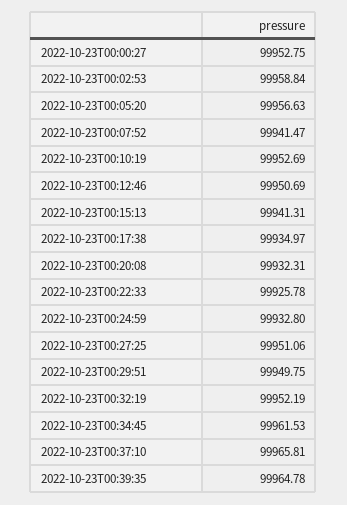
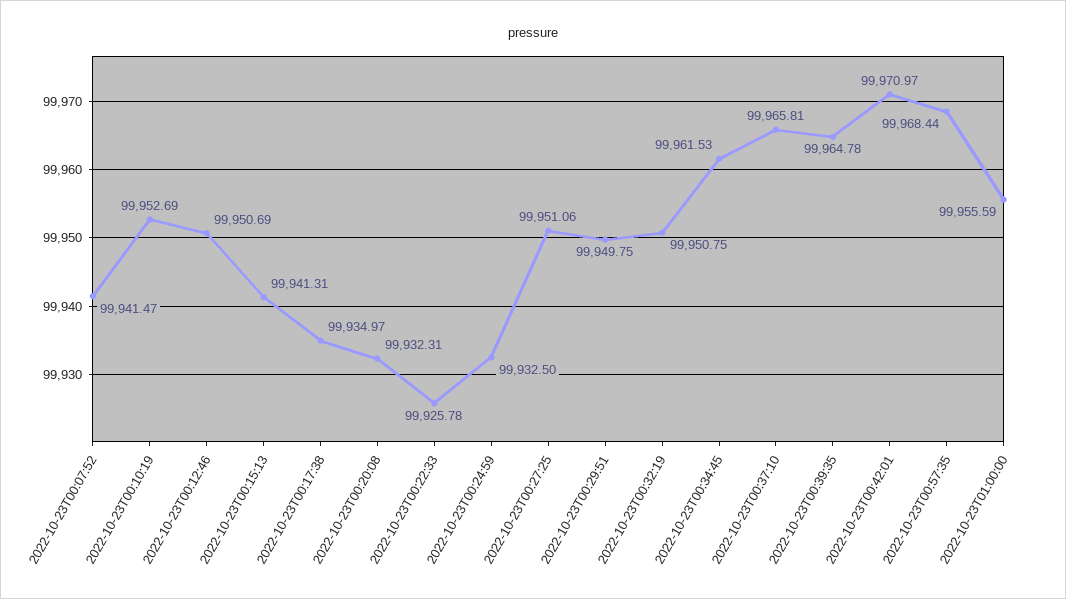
2022-10-23T00:00:27: 99952.75 -> none
2022-10-23T00:02:53: 99958.84 -> none
2022-10-23T00:05:20: 99956.63 -> none
2022-10-23T00:24:59: 99932.8 -> 99932.5
2022-10-23T00:32:19: 99952.19 -> 99950.75
2022-10-23T00:42:01: none -> 99970.97
2022-10-23T00:57:35: none -> 99968.44
2022-10-23T01:00:00: none -> 99955.59

